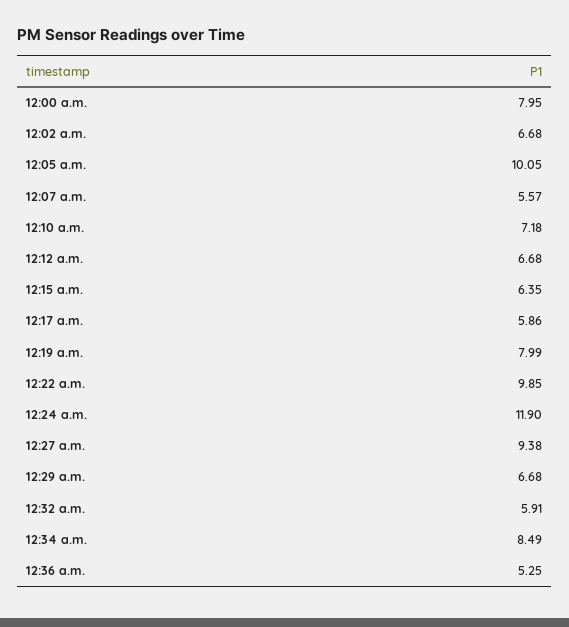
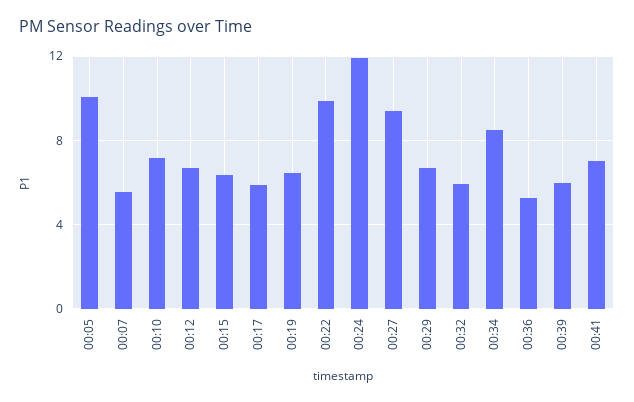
12:00 a.m.: 7.95 -> none
12:02 a.m.: 6.68 -> none
12:19 a.m.: 7.99 -> 6.5
00:39: none -> 6
00:41: none -> 7

